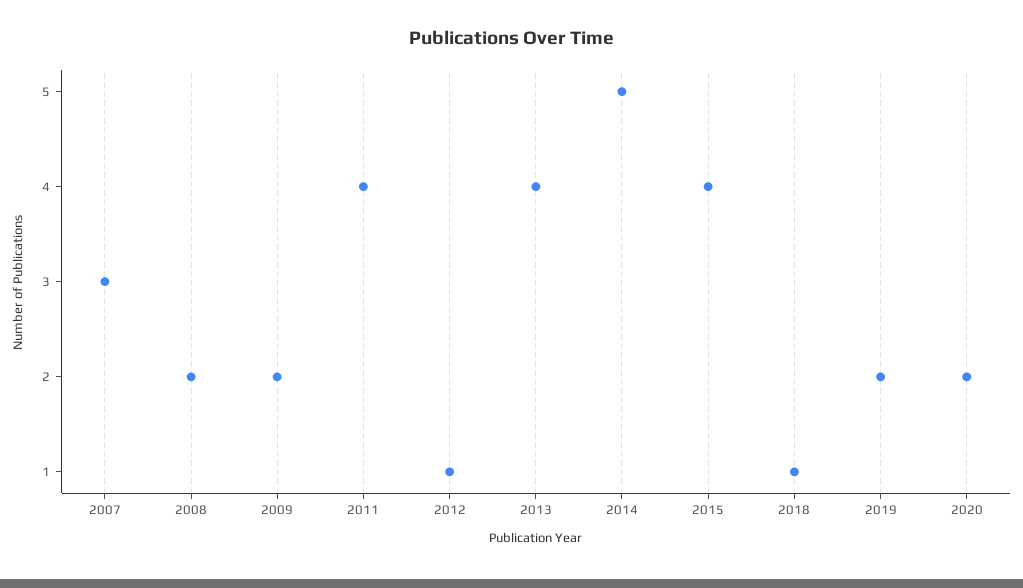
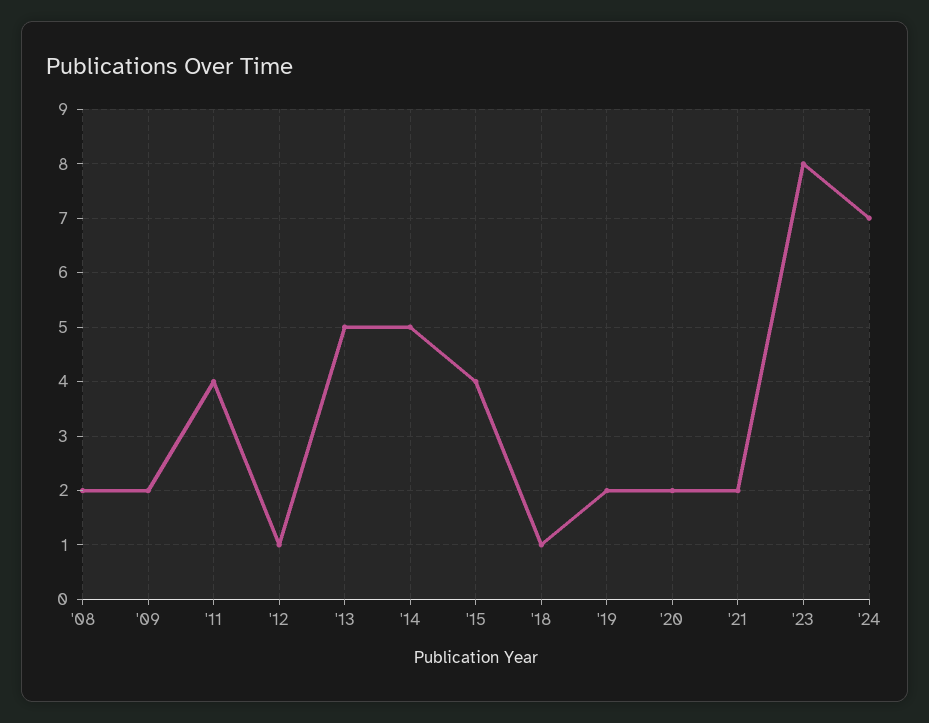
2007: 3 -> none
2013: 4 -> 5
'21: none -> 2
'23: none -> 8
'24: none -> 7

